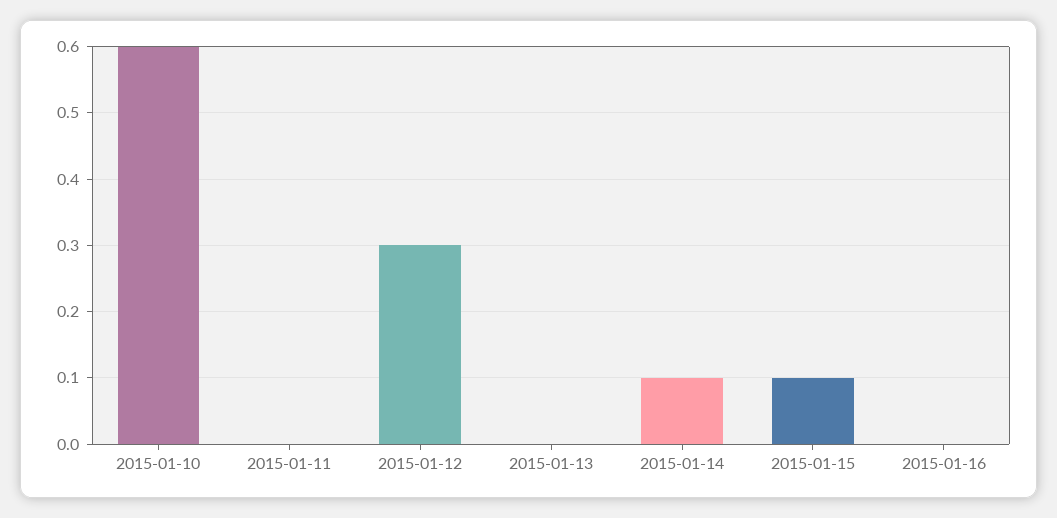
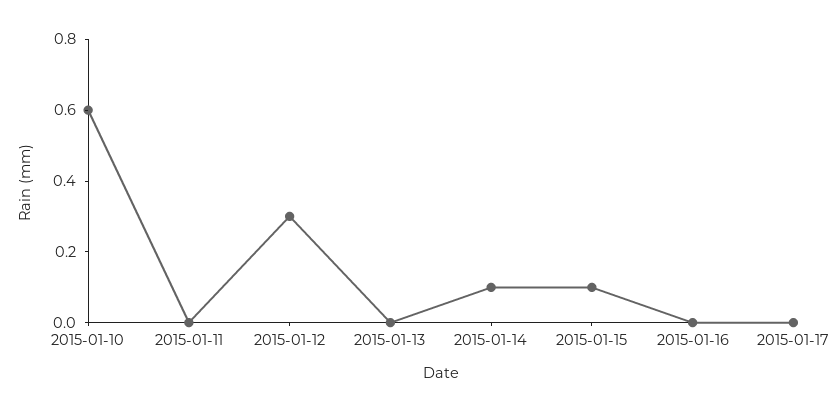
2015-01-17: none -> 0

